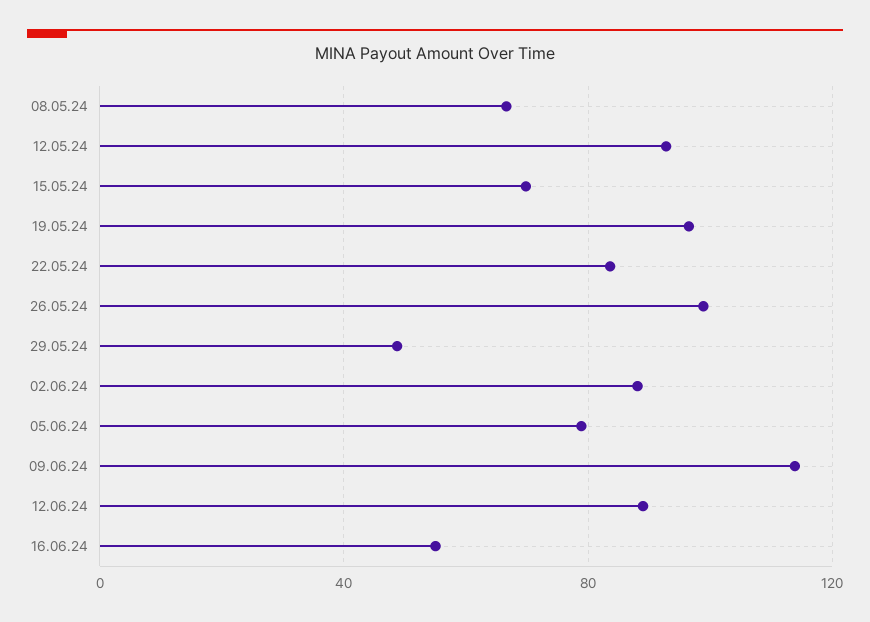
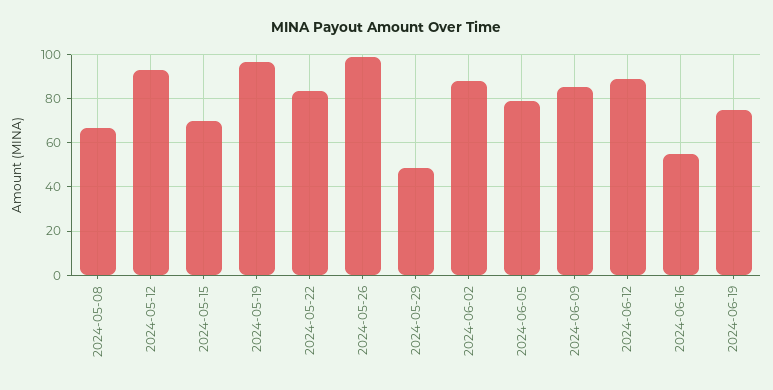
09.06.24: 115 -> 85
2024-06-19: none -> 75

